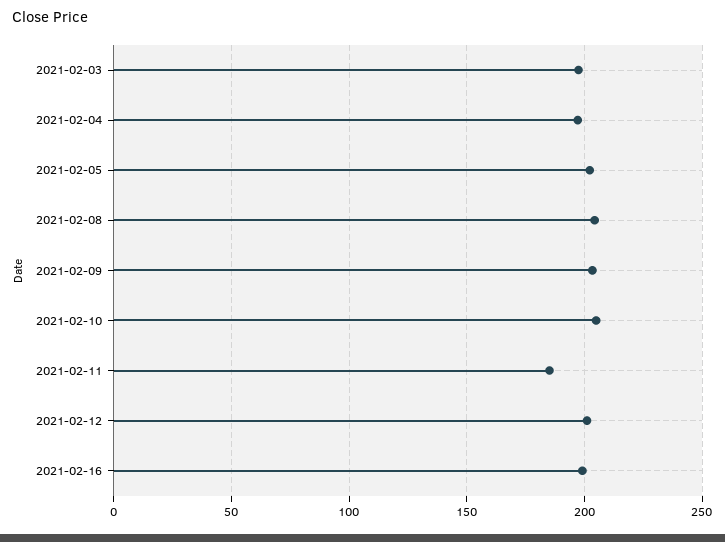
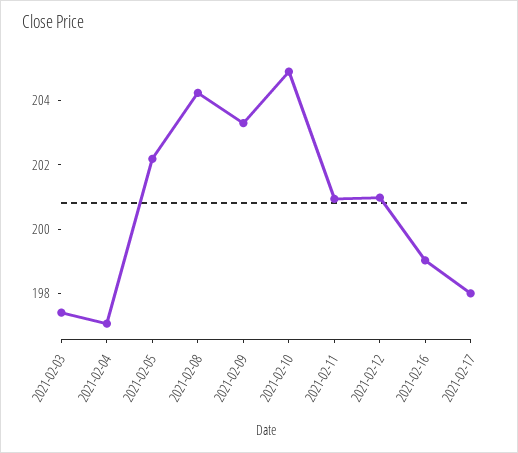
2021-02-11: 185 -> 201
2021-02-17: none -> 198

